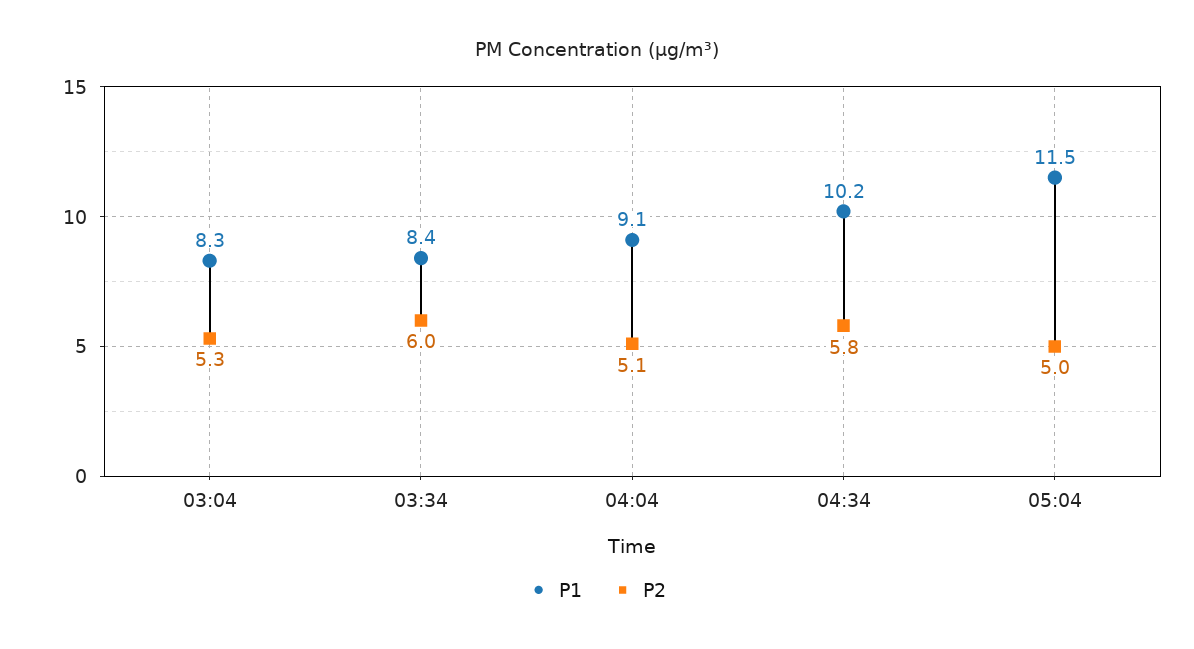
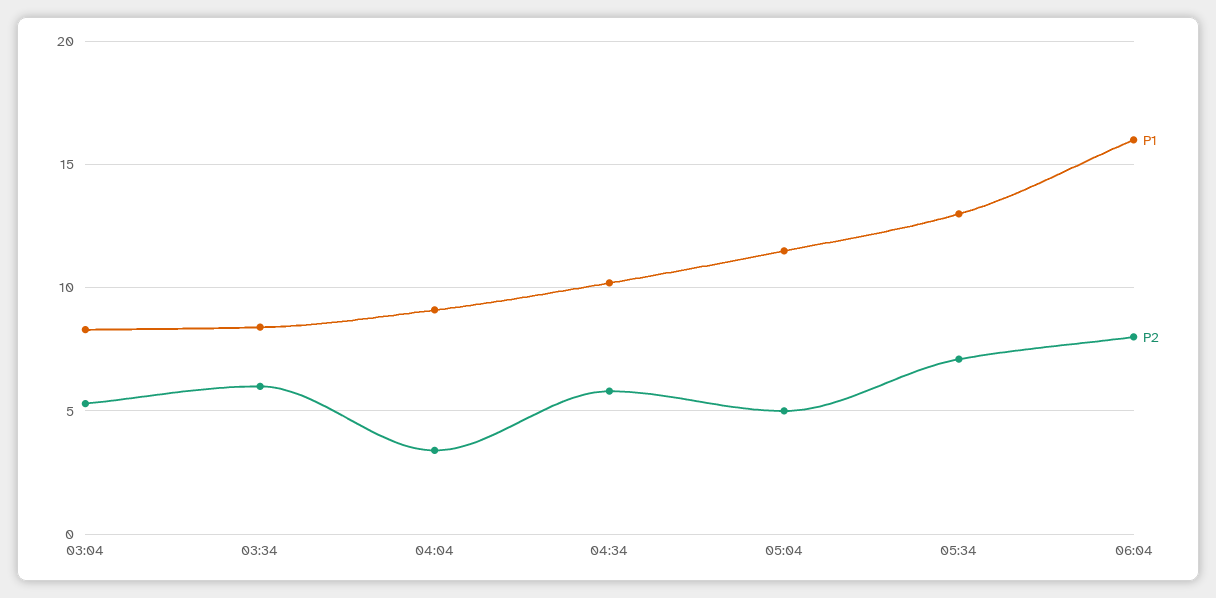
P2, 04:04: 5.1 -> 3.5
P1, 05:34: none -> 13
P2, 05:34: none -> 7
P1, 06:04: none -> 16
P2, 06:04: none -> 8

